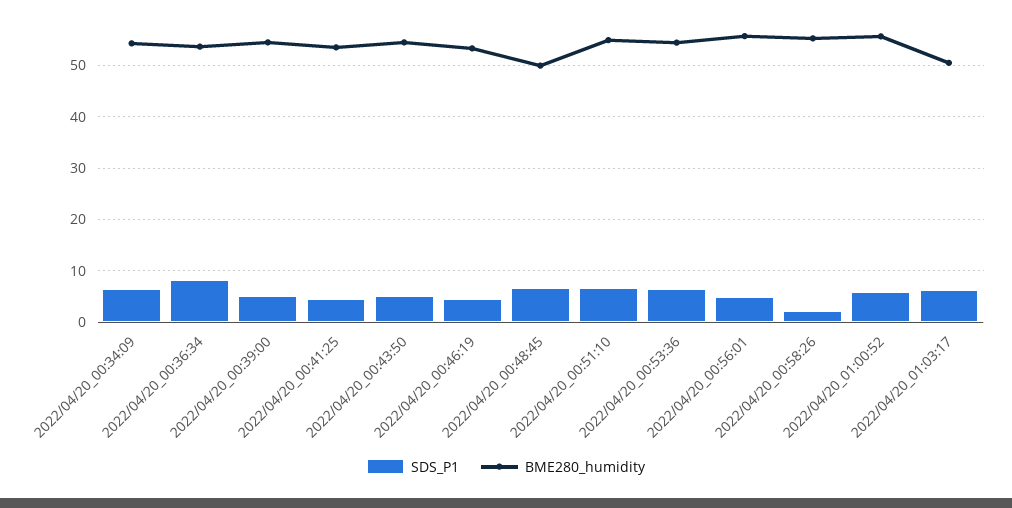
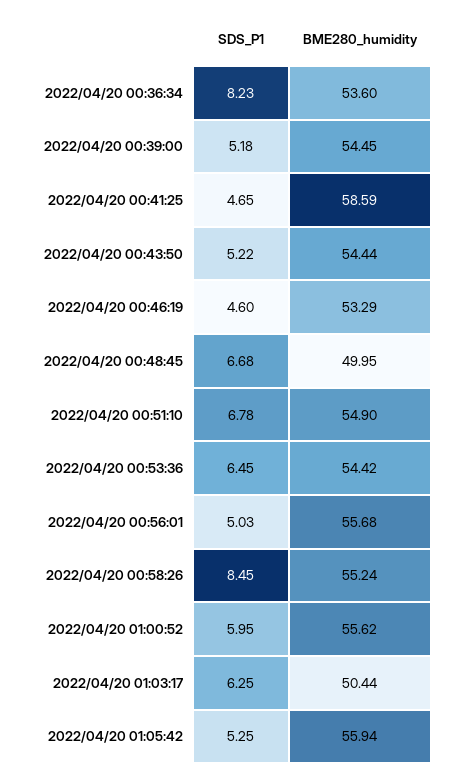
SDS_P1, 2022/04/20_00:34:09: 6 -> none
BME280_humidity, 2022/04/20_00:34:09: 54 -> none
BME280_humidity, 2022/04/20_00:41:25: 54 -> 58.59
SDS_P1, 2022/04/20_00:58:26: 2 -> 8.45
SDS_P1, 2022/04/20 01:05:42: none -> 5.25
BME280_humidity, 2022/04/20 01:05:42: none -> 55.94

